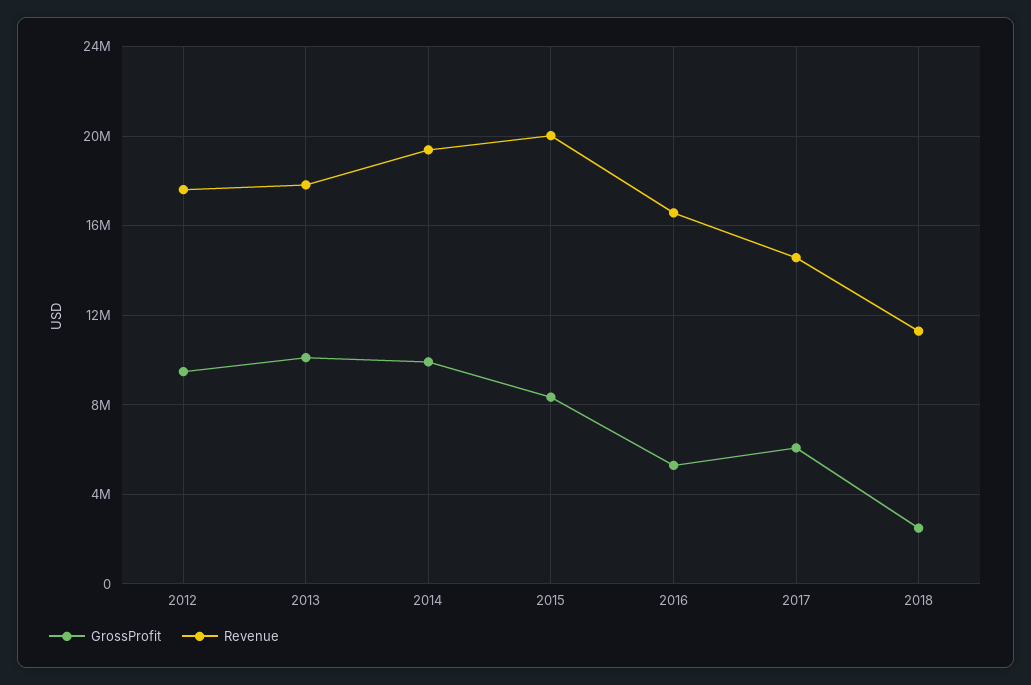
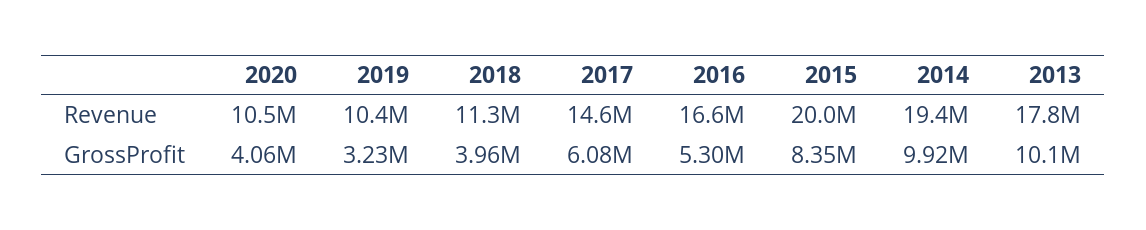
GrossProfit, 2012: 9500000 -> none
Revenue, 2012: 17500000 -> none
GrossProfit, 2018: 2500000 -> 3960000
Revenue, 2020: none -> 10500000
Revenue, 2019: none -> 10400000
GrossProfit, 2020: none -> 4060000
GrossProfit, 2019: none -> 3230000

